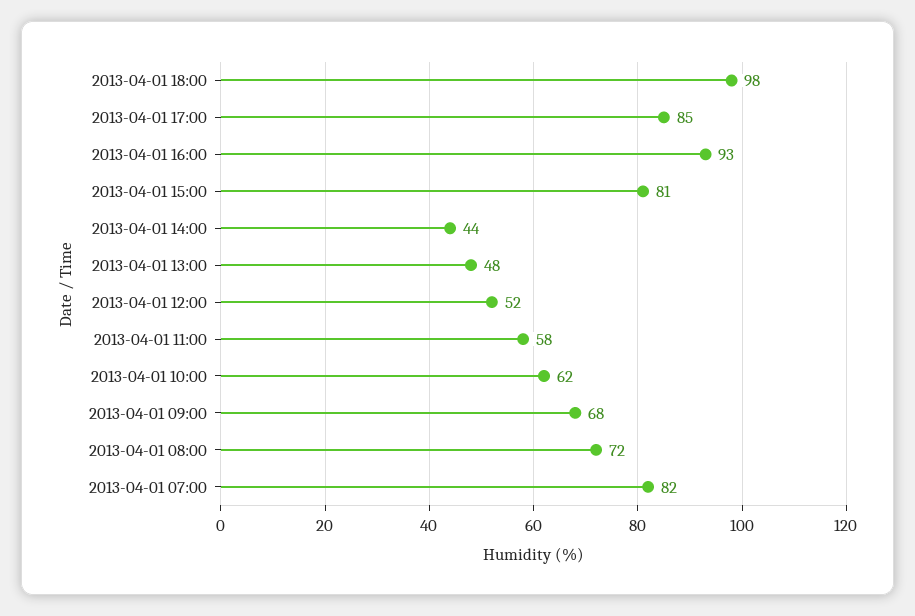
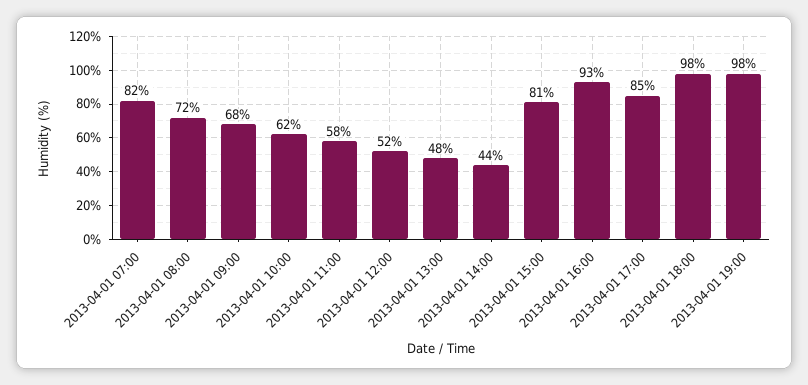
2013-04-01 19:00: none -> 98

